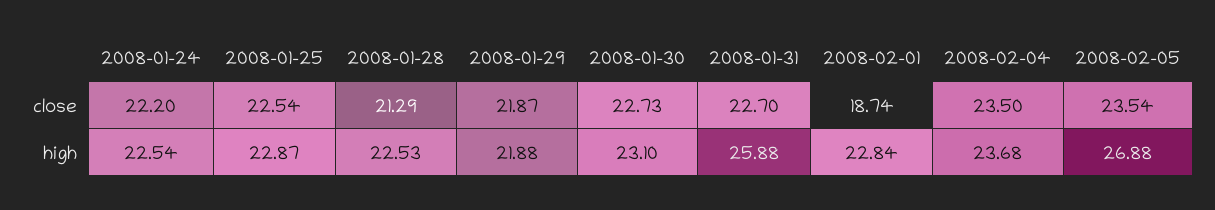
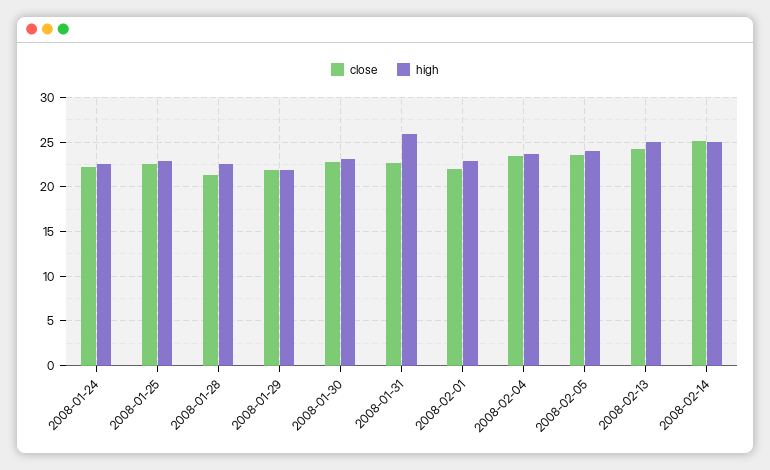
close, 2008-02-01: 18.74 -> 22
high, 2008-02-05: 26.88 -> 24
close, 2008-02-13: none -> 24
high, 2008-02-13: none -> 25
close, 2008-02-14: none -> 25
high, 2008-02-14: none -> 25

